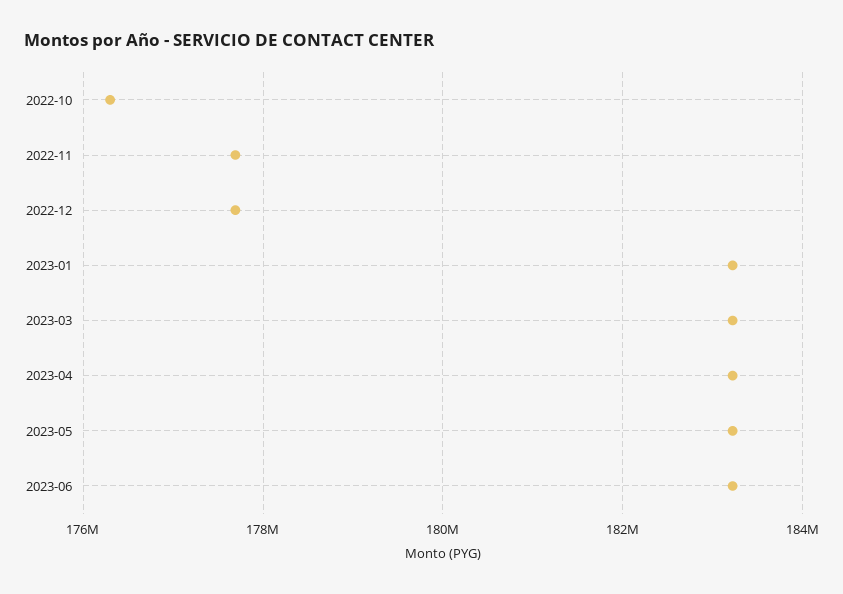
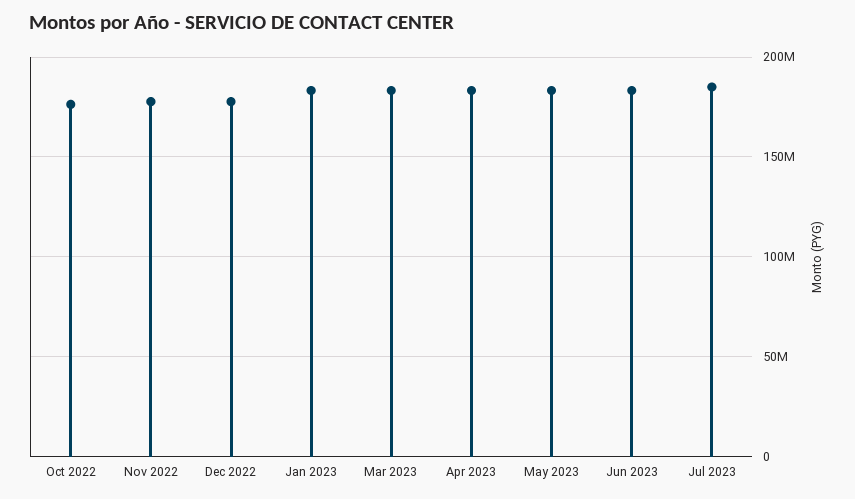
Jul 2023: none -> 185000000

